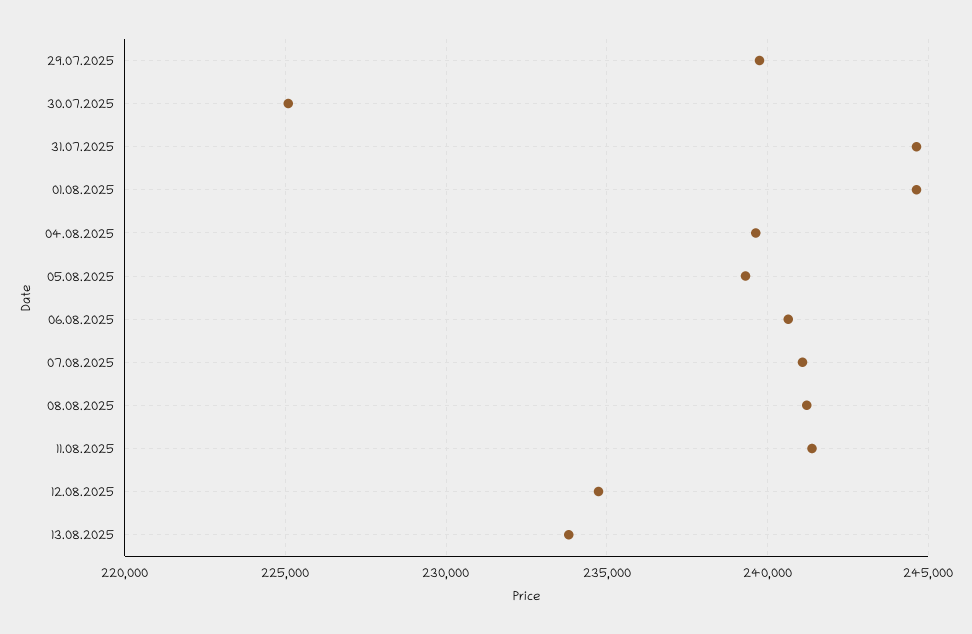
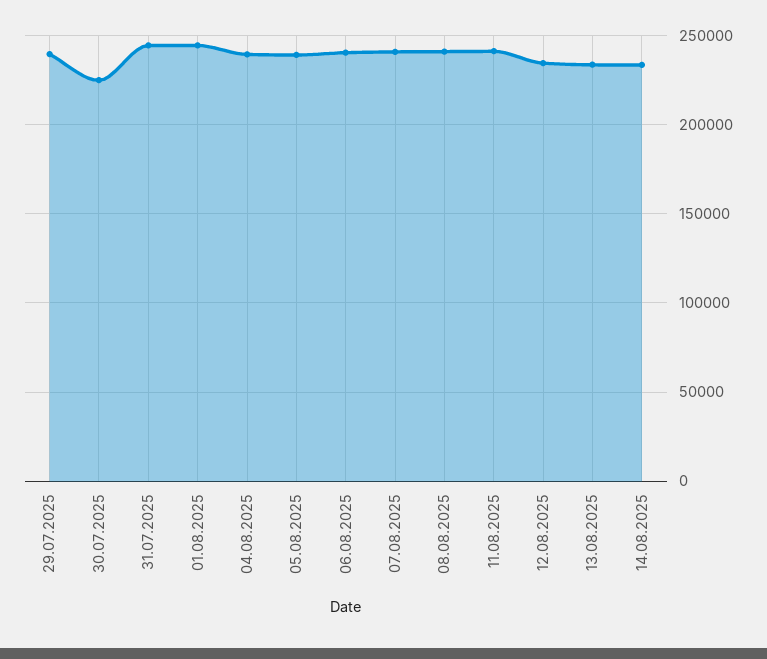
14.08.2025: none -> 235000

